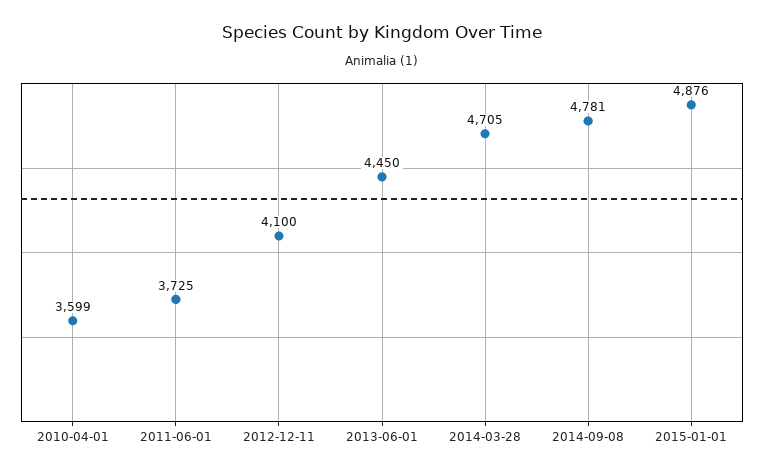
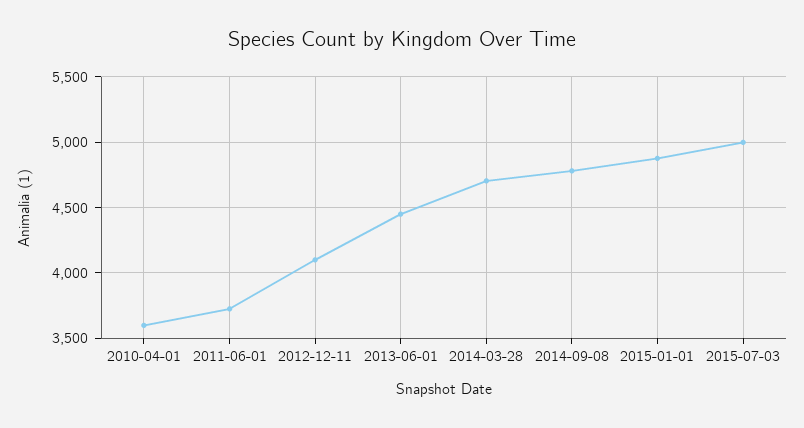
2015-07-03: none -> 5000

